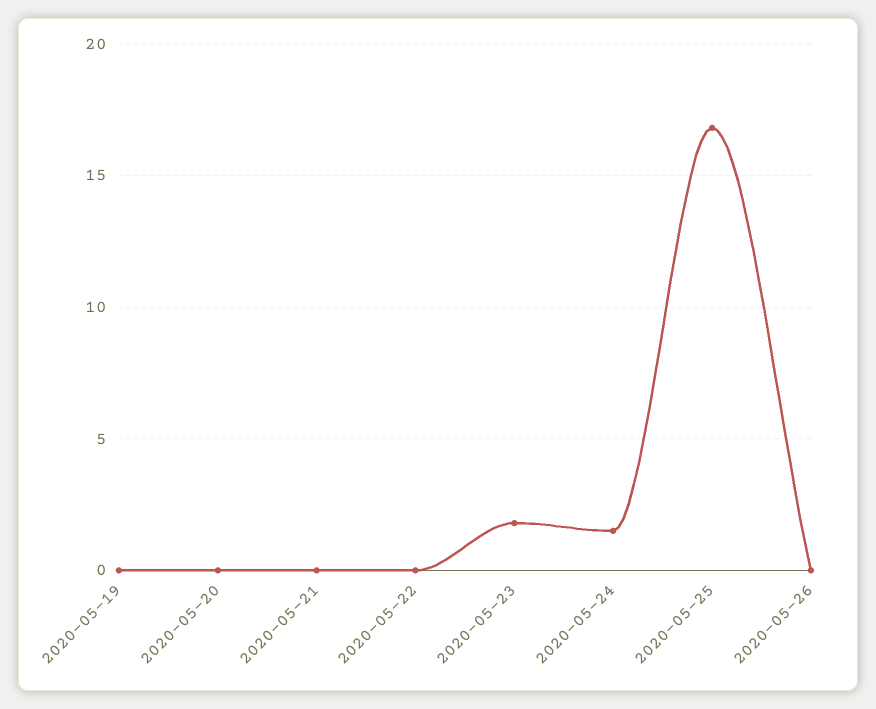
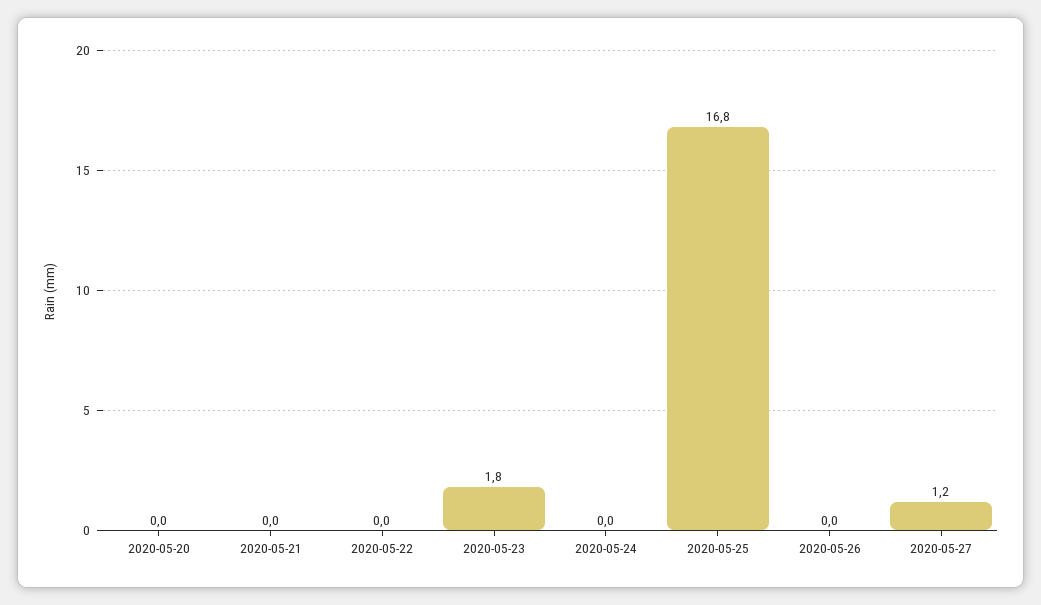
2020-05-19: 0 -> none
2020-05-24: 1.5 -> 0
2020-05-27: none -> 1.2

